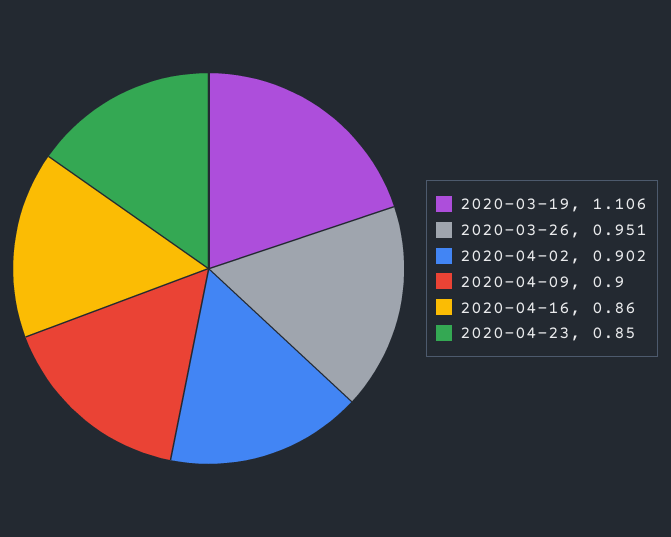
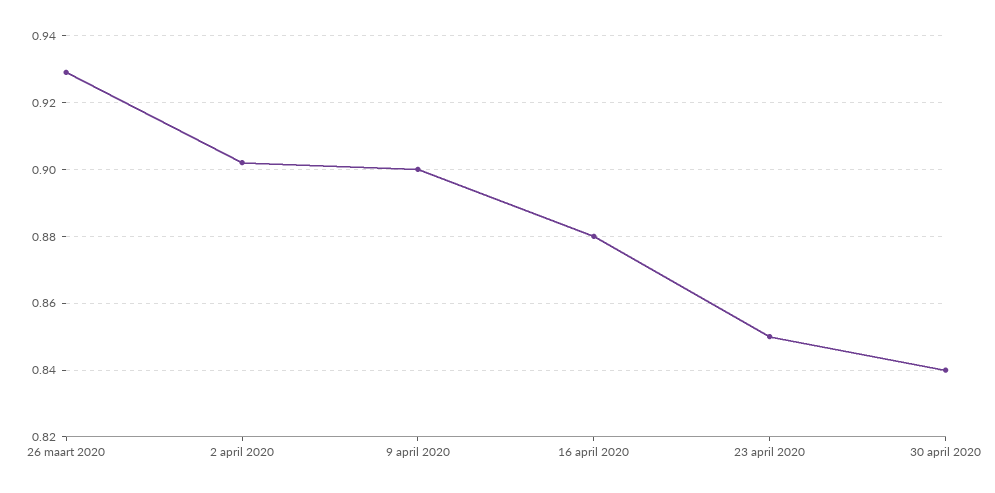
2020-03-19: 1.106 -> none
2020-03-26: 0.951 -> 0.93
2020-04-16: 0.86 -> 0.88
30 april 2020: none -> 0.84

